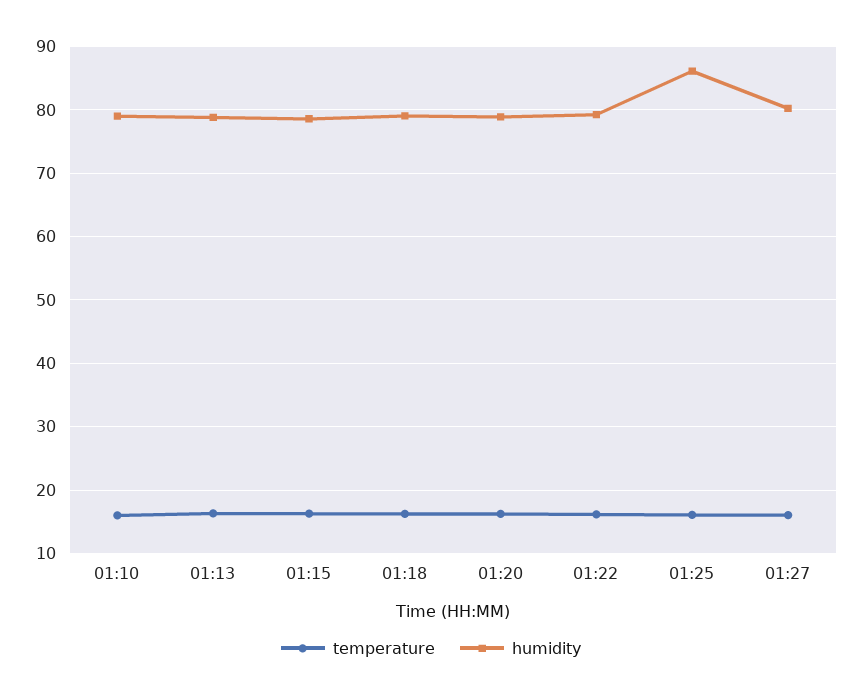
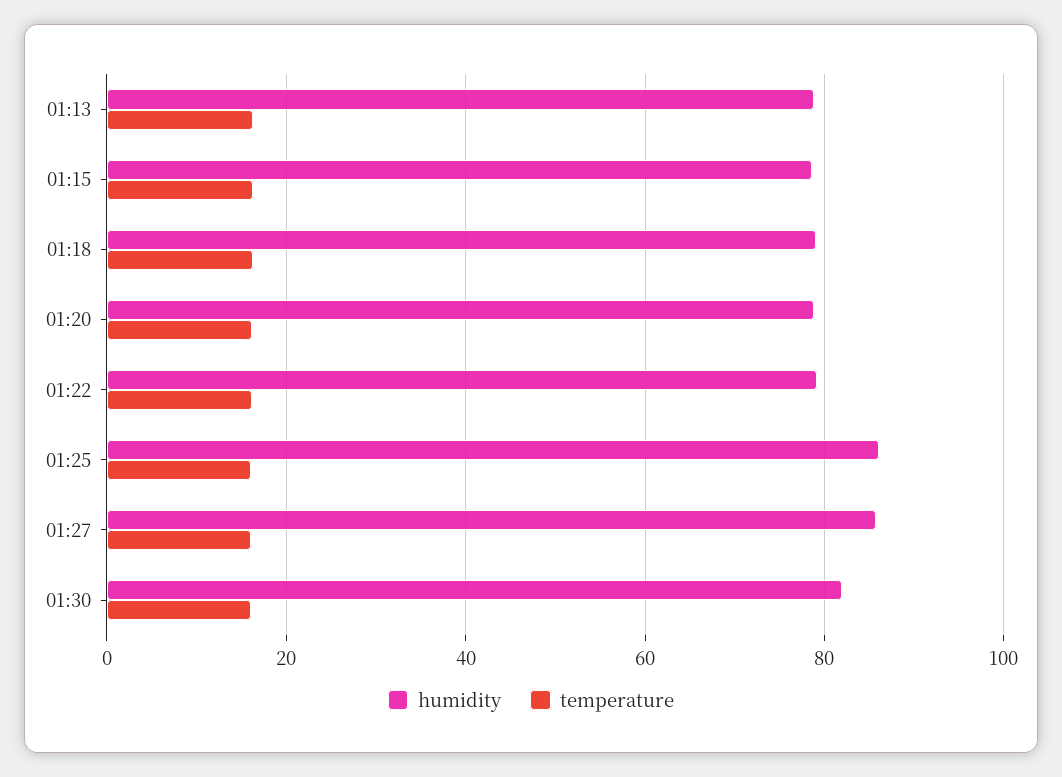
temperature, 01:10: 16 -> none
humidity, 01:10: 79 -> none
humidity, 01:27: 80 -> 86
humidity, 01:30: none -> 82
temperature, 01:30: none -> 16

